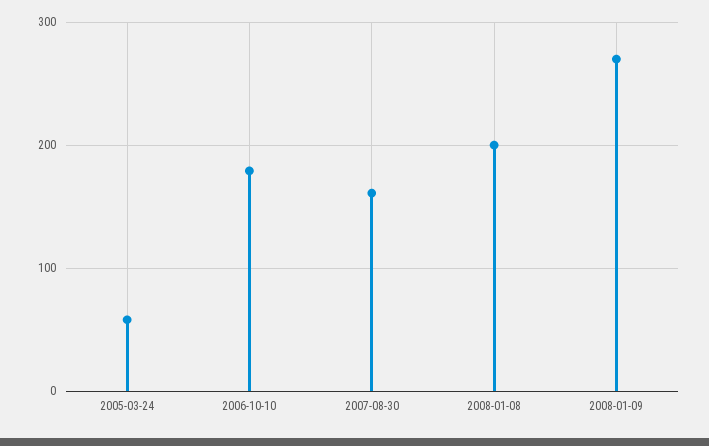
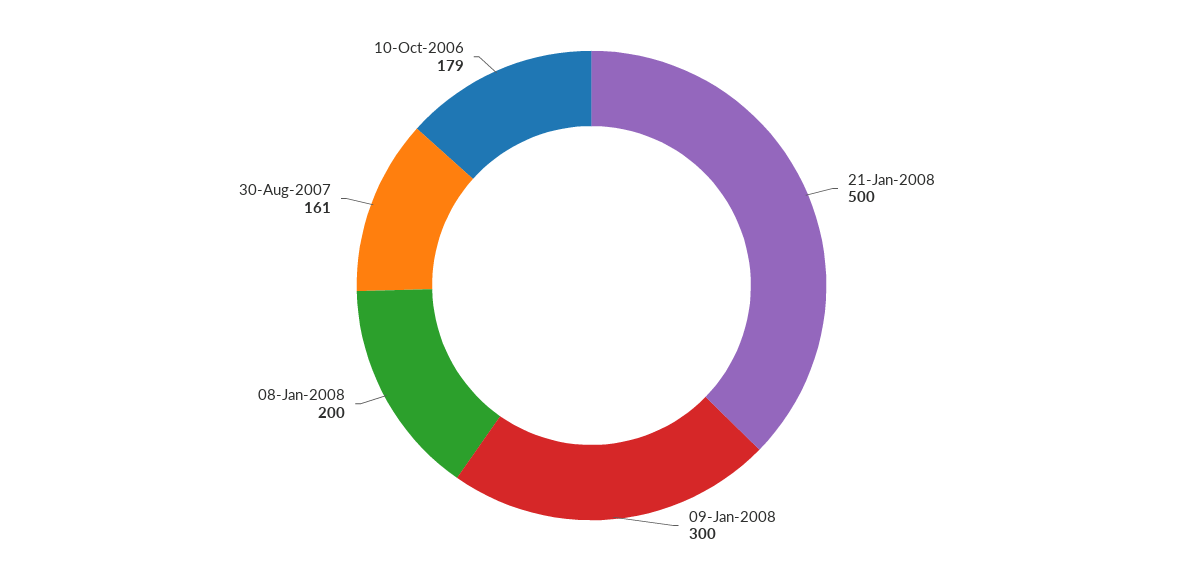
2005-03-24: 60 -> none
2008-01-09: 270 -> 300
21-Jan-2008: none -> 500

